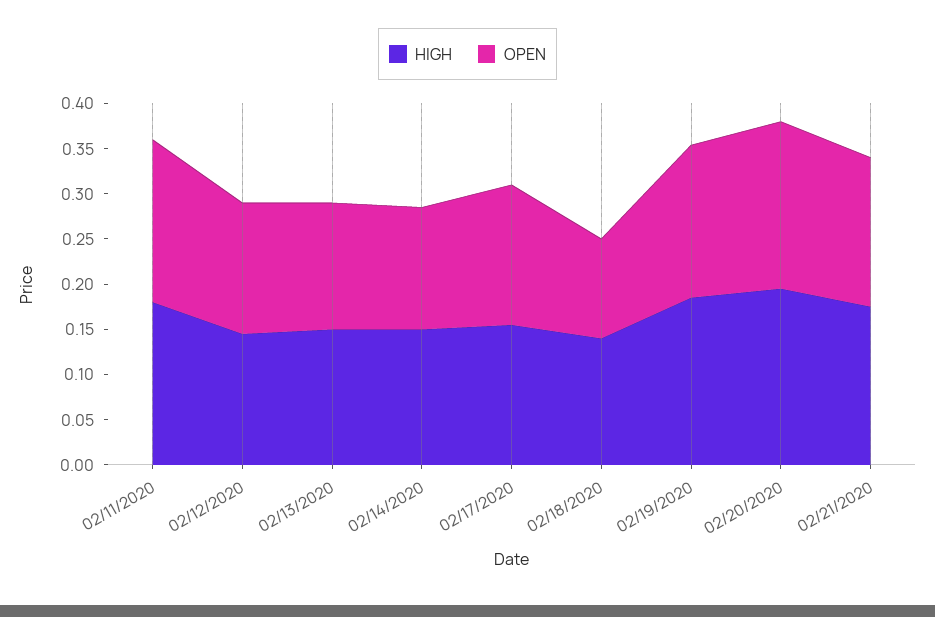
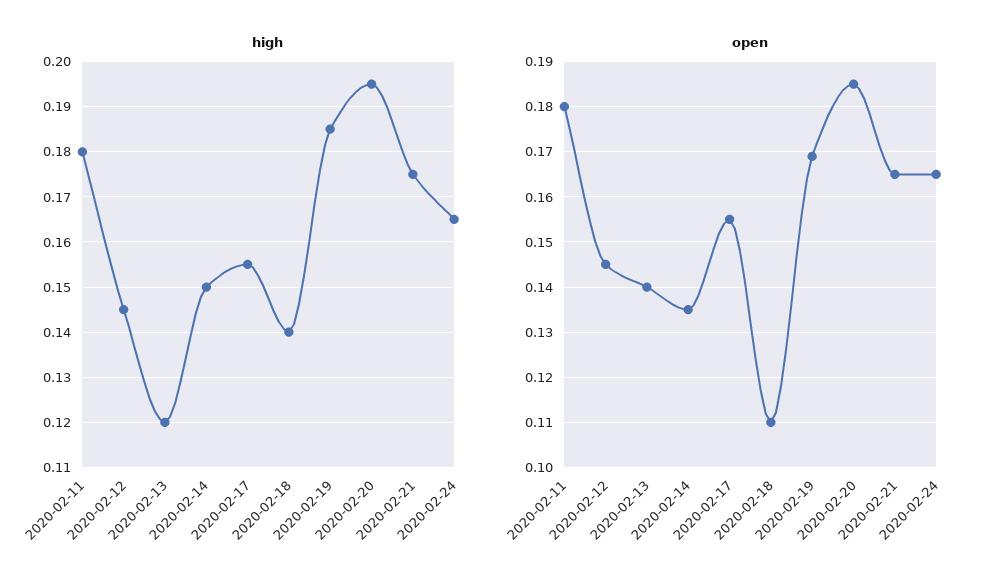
HIGH, 02/13/2020: 0.15 -> 0.12
HIGH, 2020-02-24: none -> 0.165
OPEN, 2020-02-24: none -> 0.165

